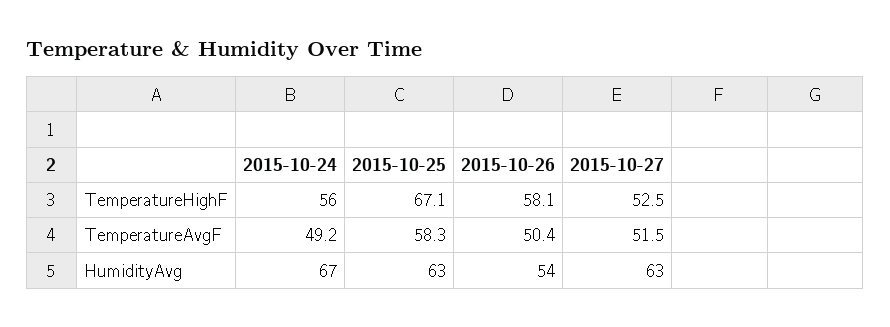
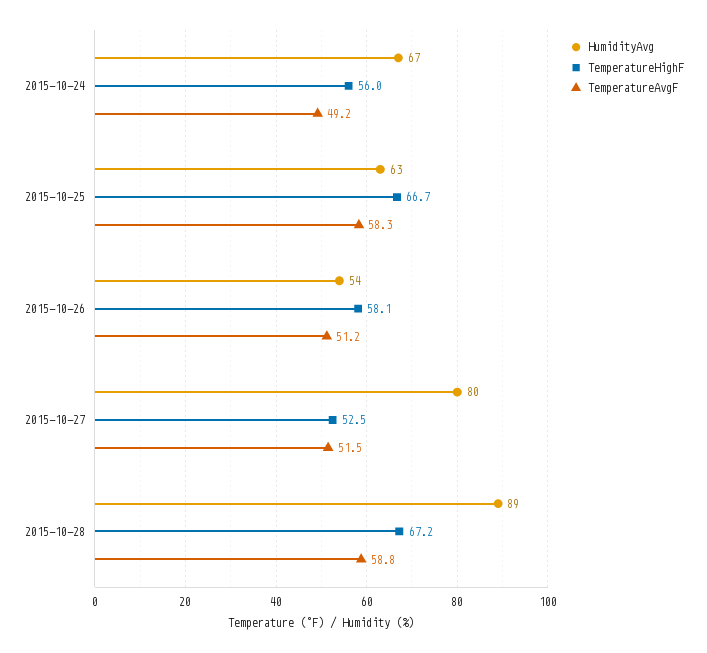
TemperatureHighF, 2015-10-25: 67.1 -> 66.7
TemperatureAvgF, 2015-10-26: 50.4 -> 51.2
HumidityAvg, 2015-10-27: 63 -> 80
HumidityAvg, 2015-10-28: none -> 89
TemperatureHighF, 2015-10-28: none -> 67.2
TemperatureAvgF, 2015-10-28: none -> 58.8

